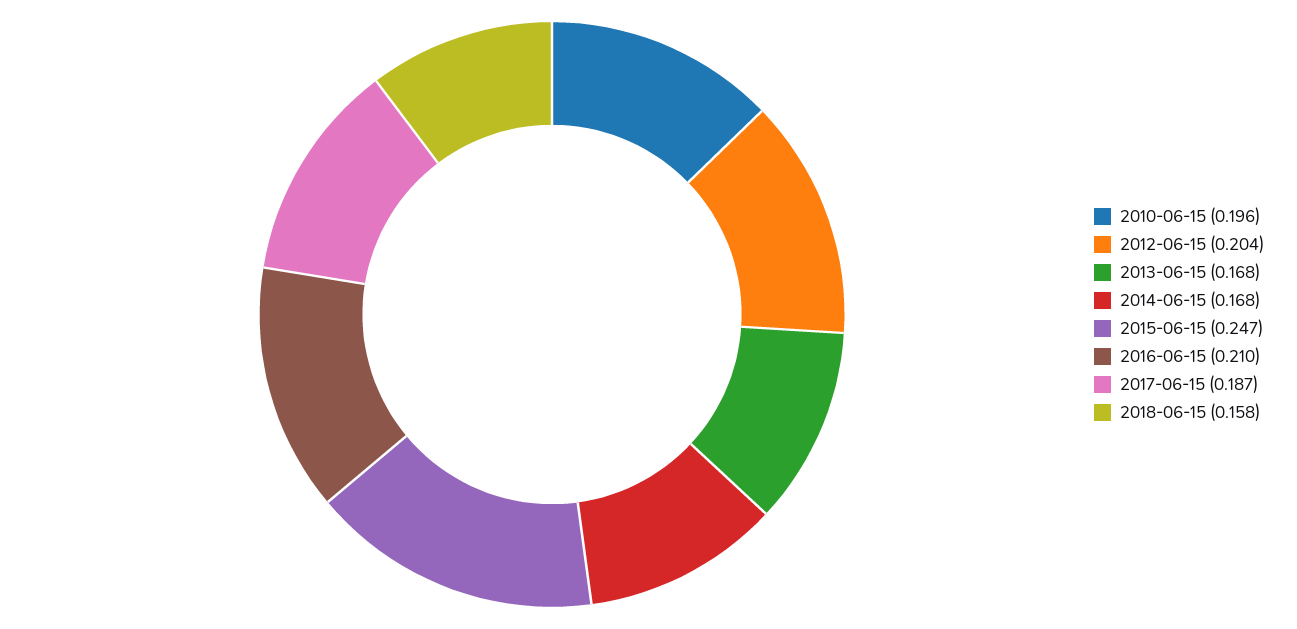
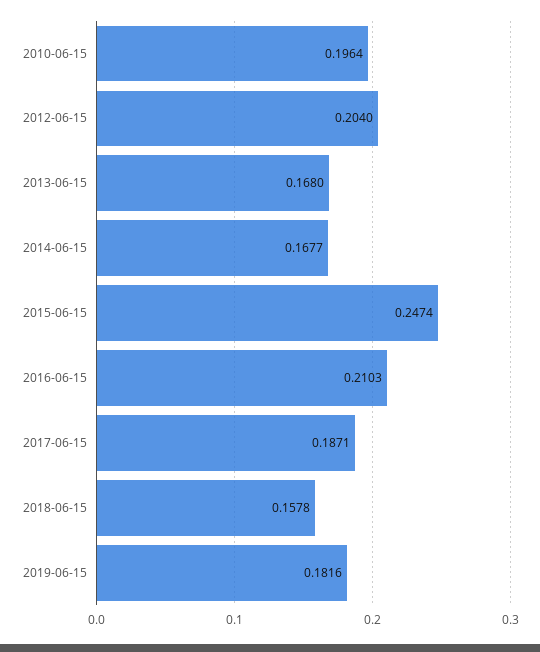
2019-06-15: none -> 0.1816

